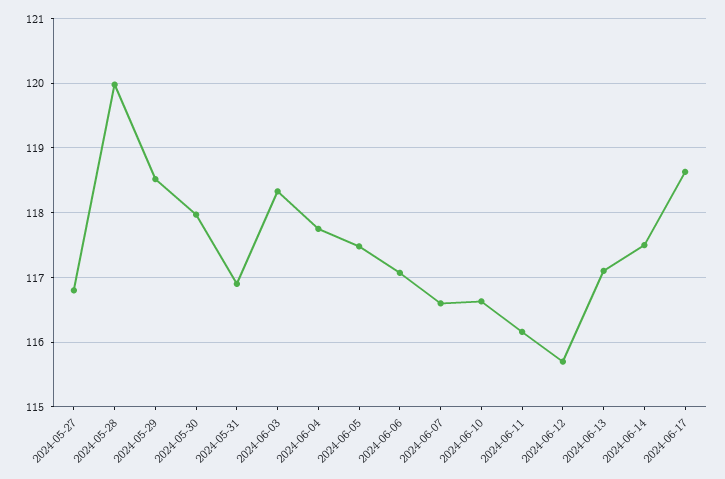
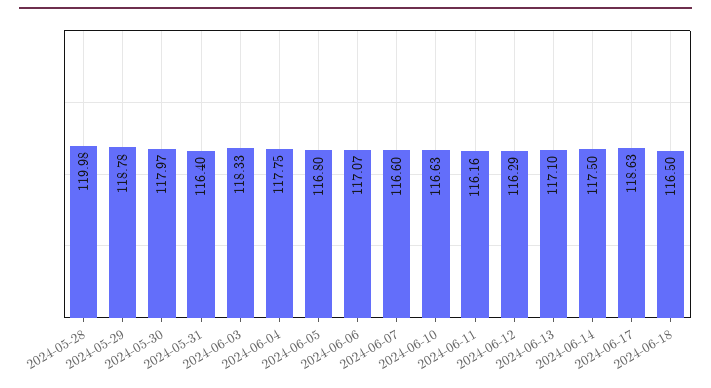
2024-05-27: 116.8 -> none
2024-05-29: 118.5 -> 118.78
2024-05-31: 116.9 -> 116.4
2024-06-05: 117.5 -> 116.8
2024-06-12: 115.7 -> 116.29
2024-06-18: none -> 116.5

